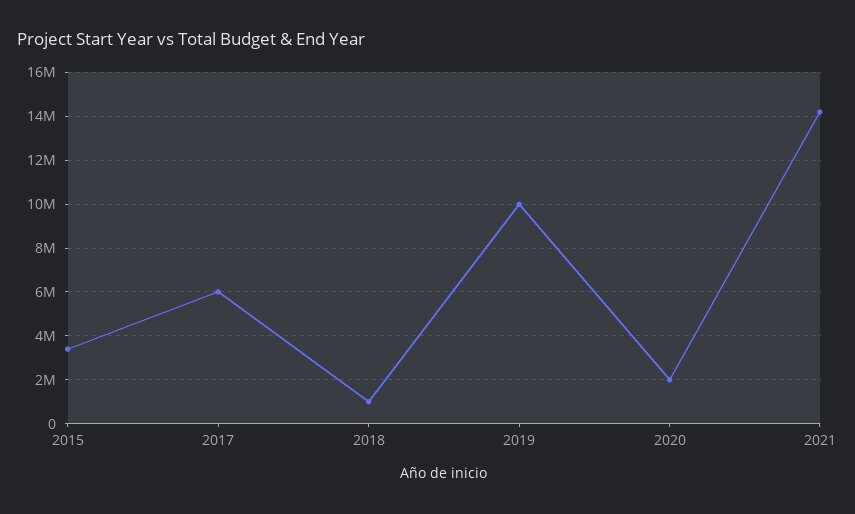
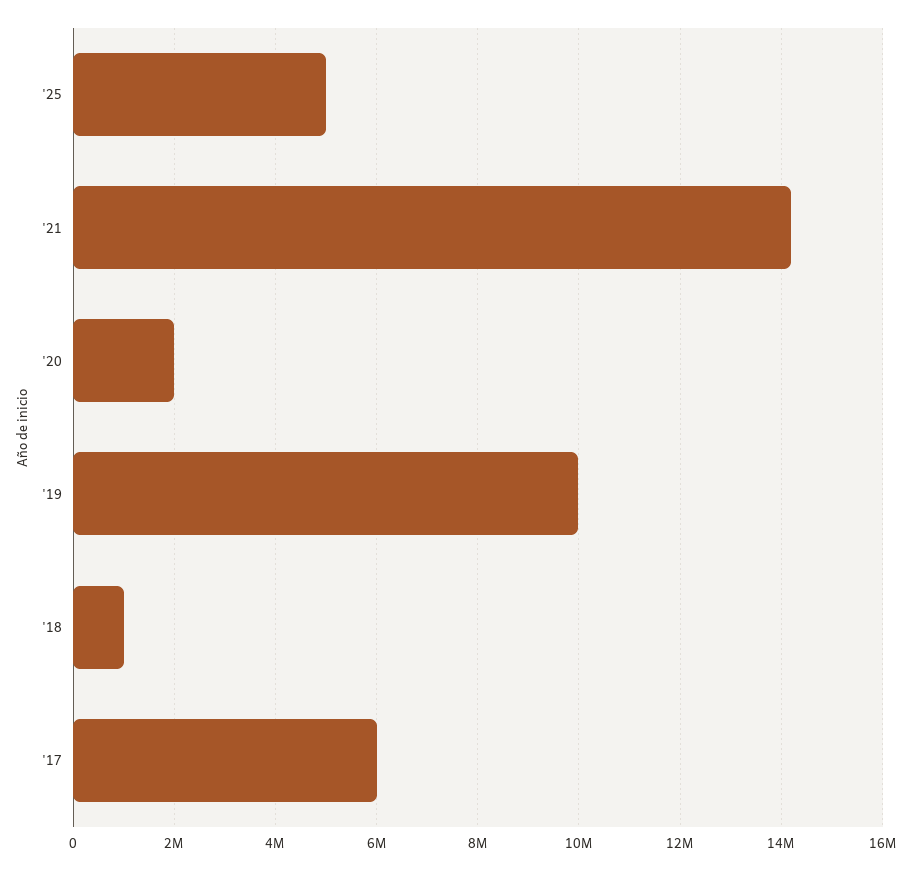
2015: 3500000 -> none
'25: none -> 5000000

